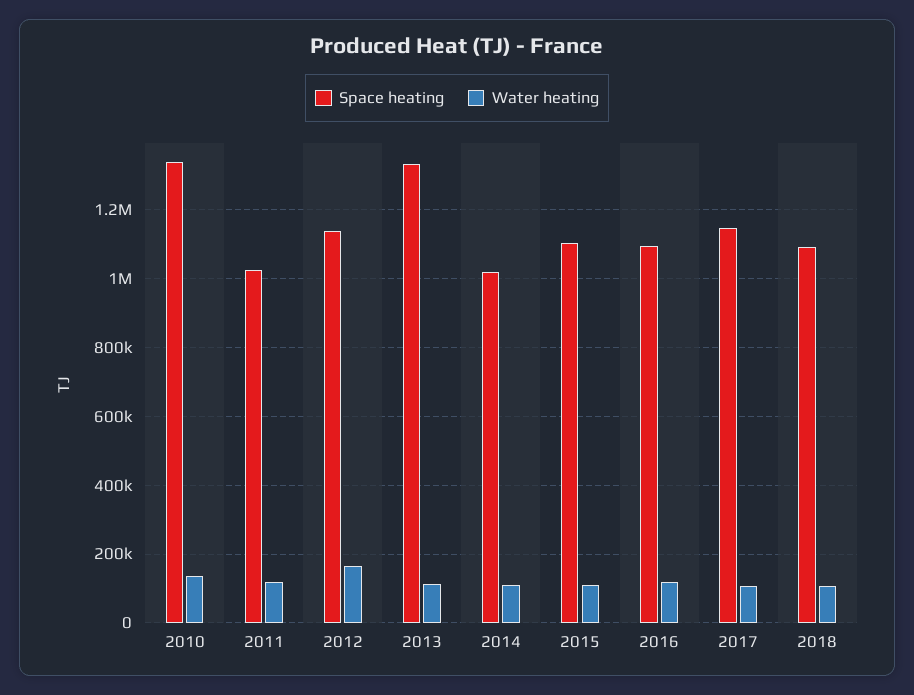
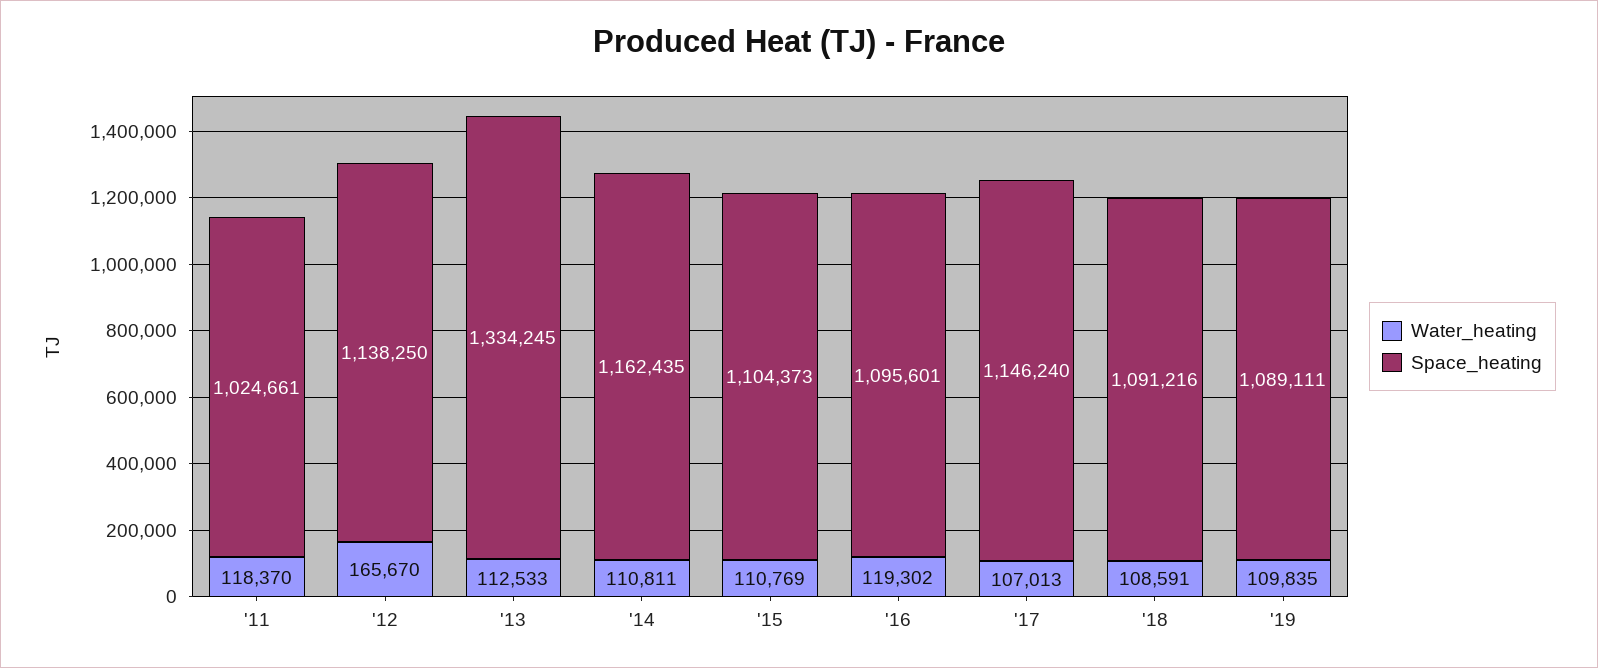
Space heating, 2010: 1340000 -> none
Water heating, 2010: 140000 -> none
Space heating, 2014: 1020000 -> 1162435
Water heating, '19: none -> 109835
Space heating, '19: none -> 1089111

